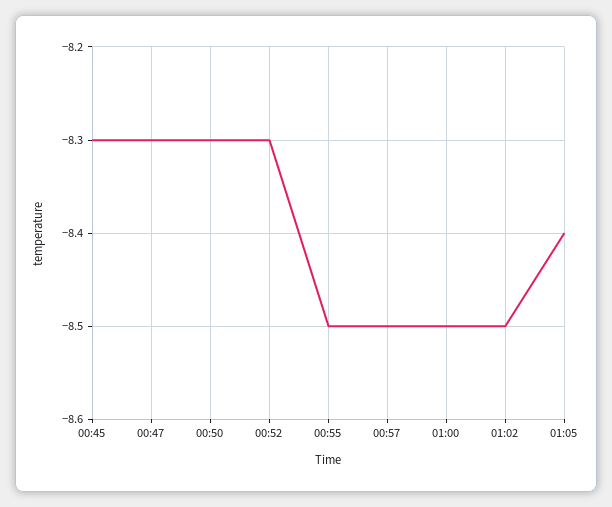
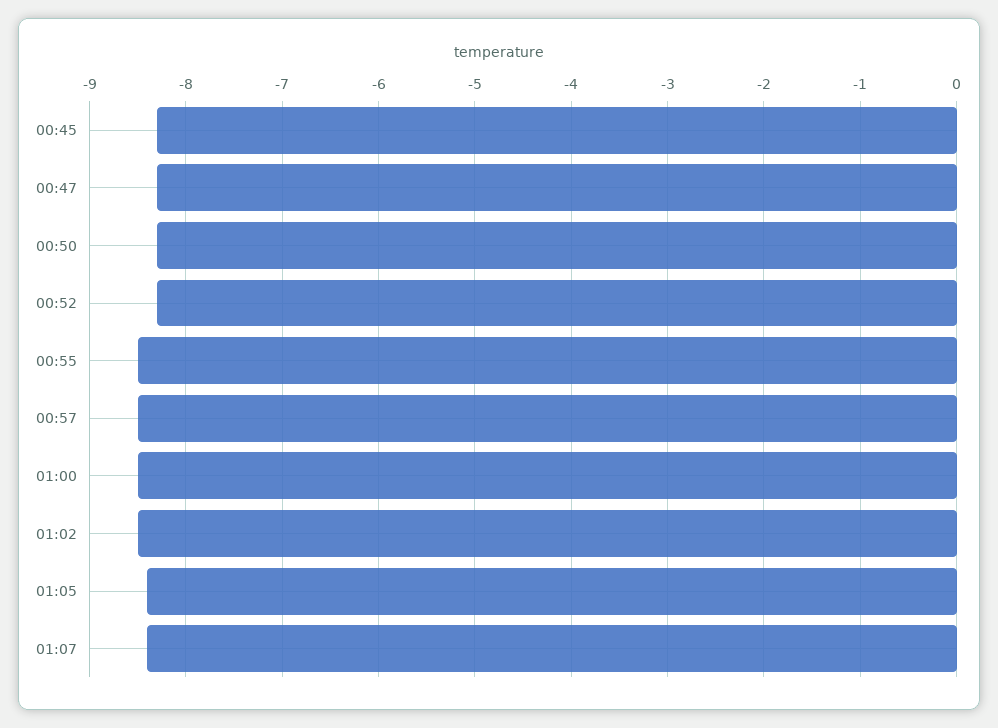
01:07: none -> -8.4

